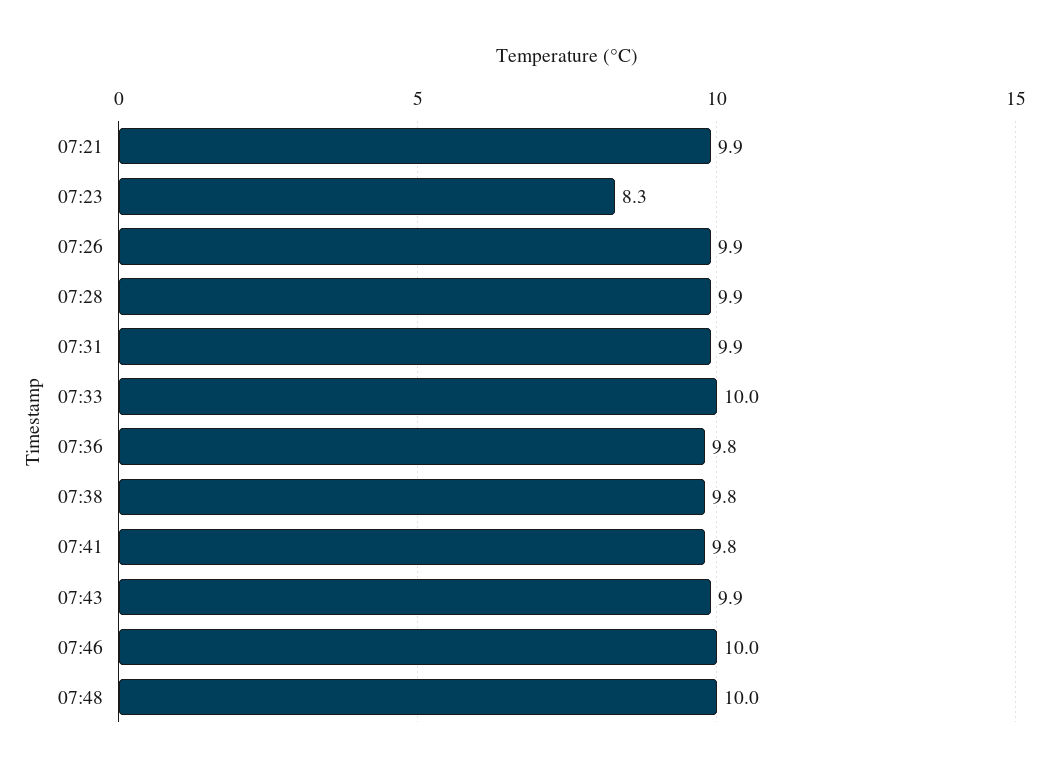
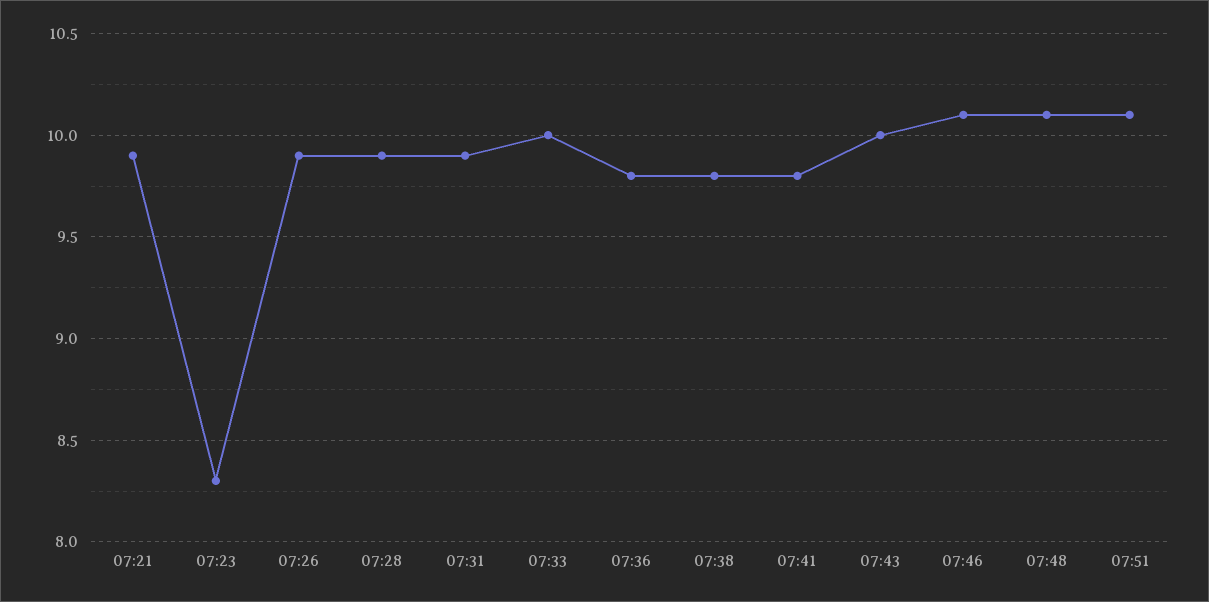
07:43: 9.9 -> 10
07:46: 10 -> 10.1
07:48: 10 -> 10.1
07:51: none -> 10.1

